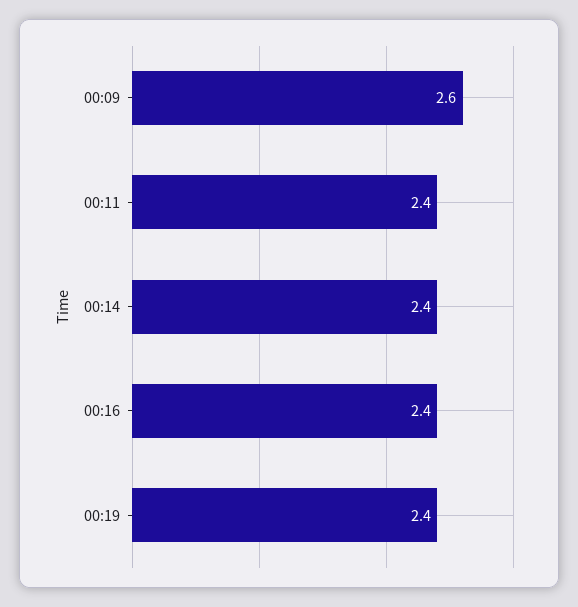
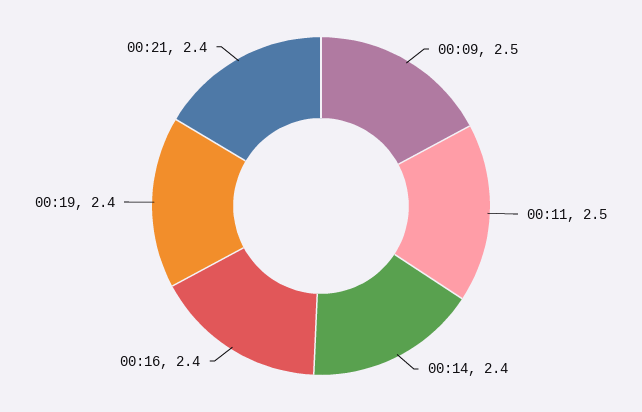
00:09: 2.6 -> 2.5
00:11: 2.4 -> 2.5
00:21: none -> 2.4

